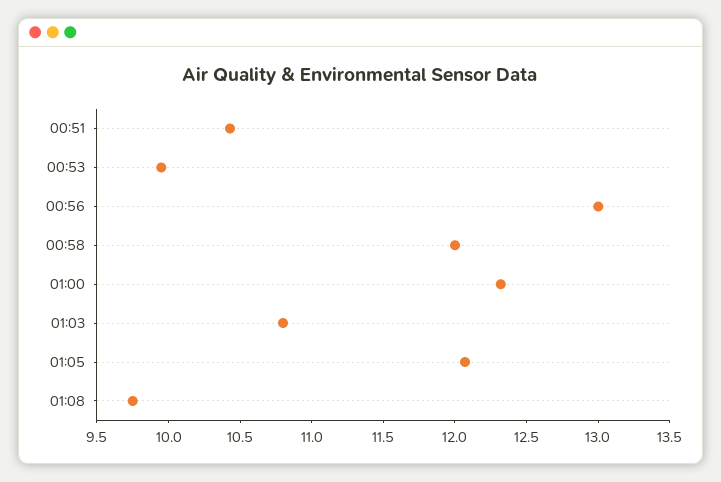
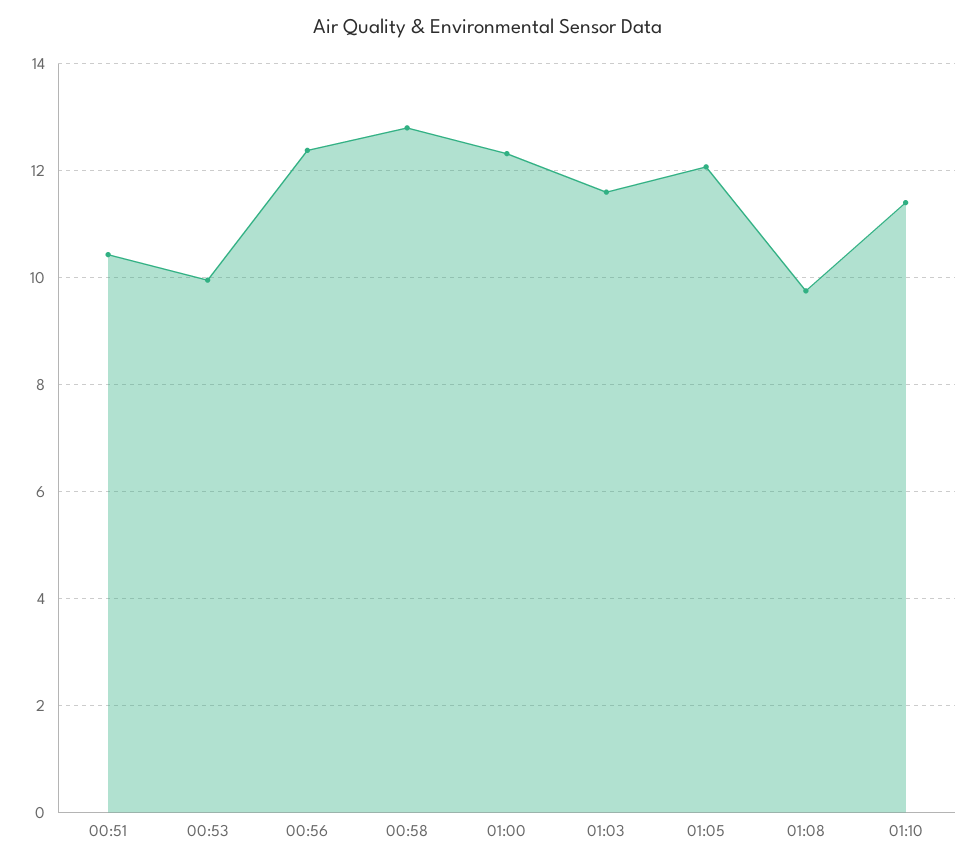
00:56: 13 -> 12.4
00:58: 12 -> 12.8
01:03: 10.8 -> 11.6
01:10: none -> 11.4

